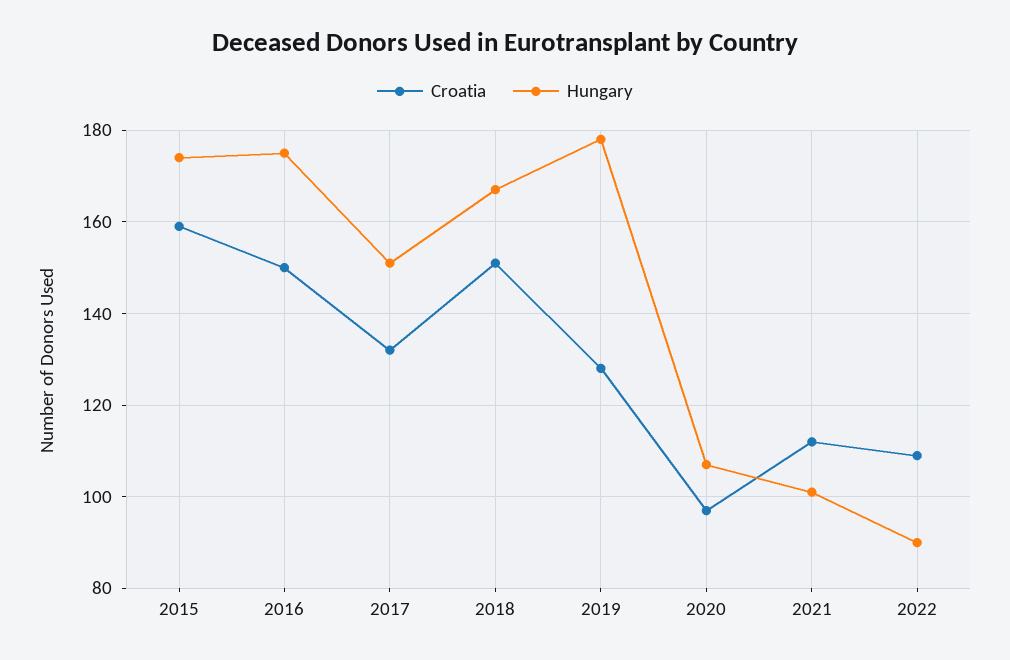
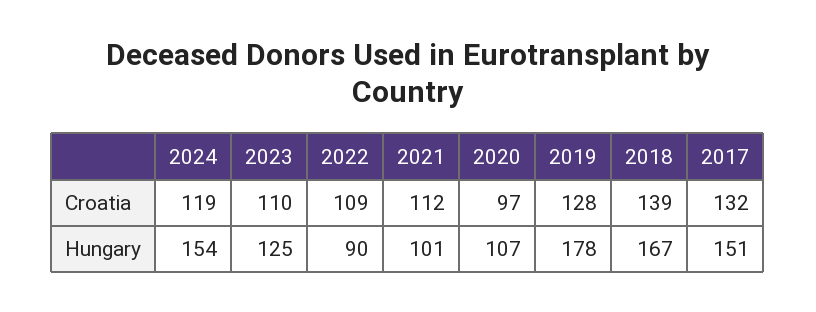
Croatia, 2015: 160 -> none
Hungary, 2015: 175 -> none
Croatia, 2016: 150 -> none
Hungary, 2016: 175 -> none
Croatia, 2018: 150 -> 139
Croatia, 2024: none -> 119
Croatia, 2023: none -> 110
Hungary, 2024: none -> 154
Hungary, 2023: none -> 125

